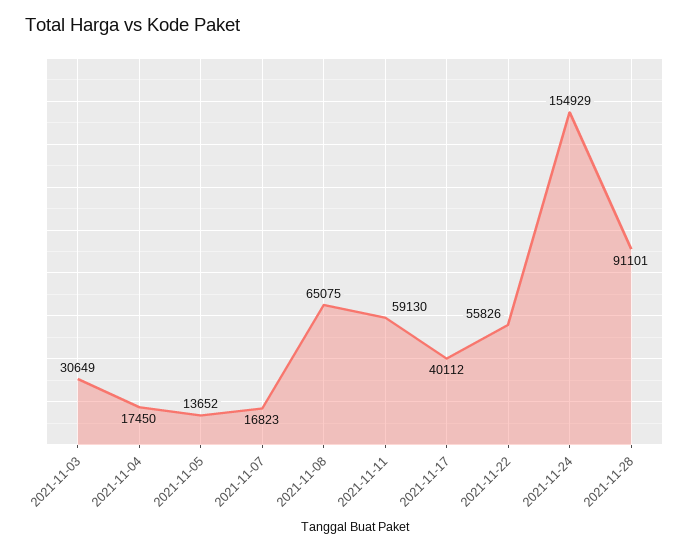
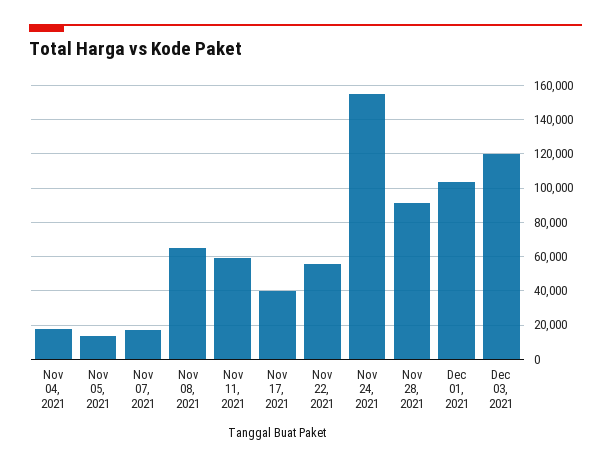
2021-11-03: 30649 -> none
Dec 01, 2021: none -> 105000
Dec 03, 2021: none -> 120000

